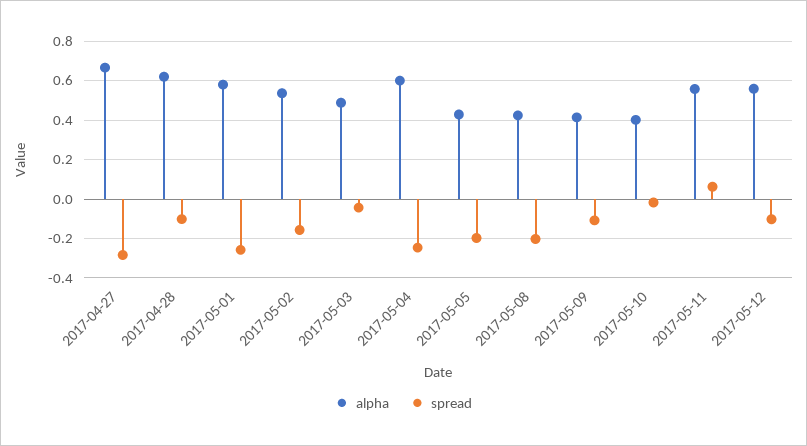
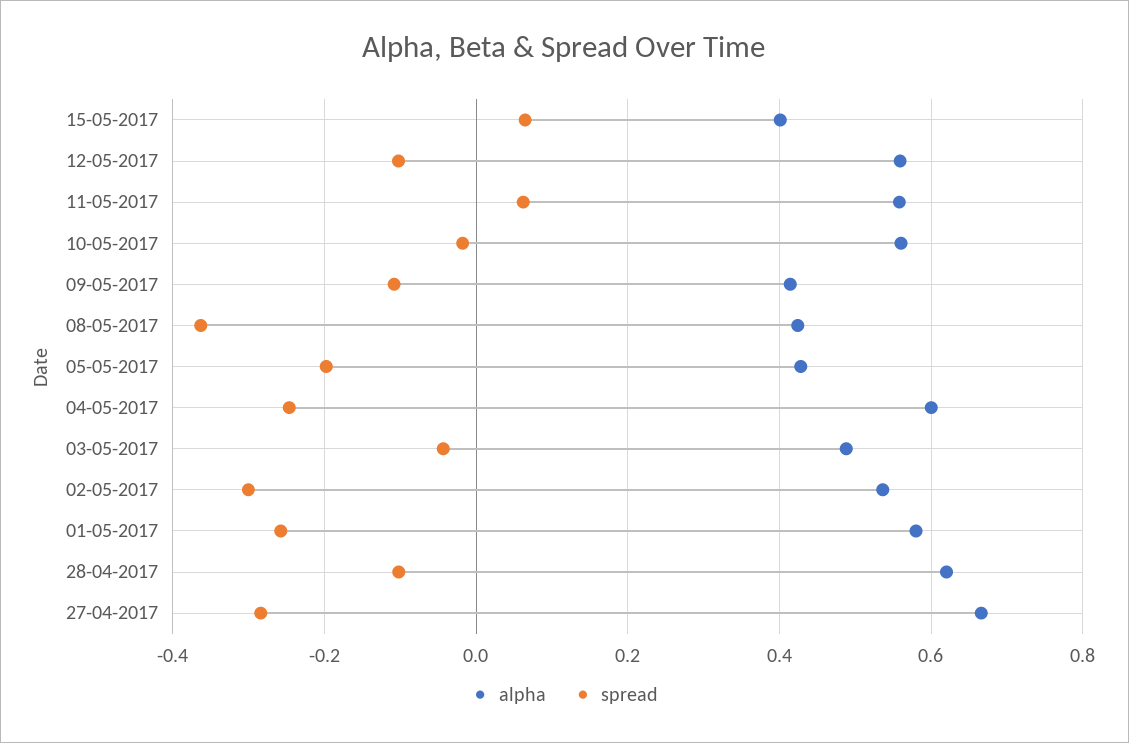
spread, 2017-05-02: -0.15 -> -0.3
spread, 2017-05-08: -0.2 -> -0.36
alpha, 2017-05-10: 0.4 -> 0.56
alpha, 15-05-2017: none -> 0.4
spread, 15-05-2017: none -> 0.06

